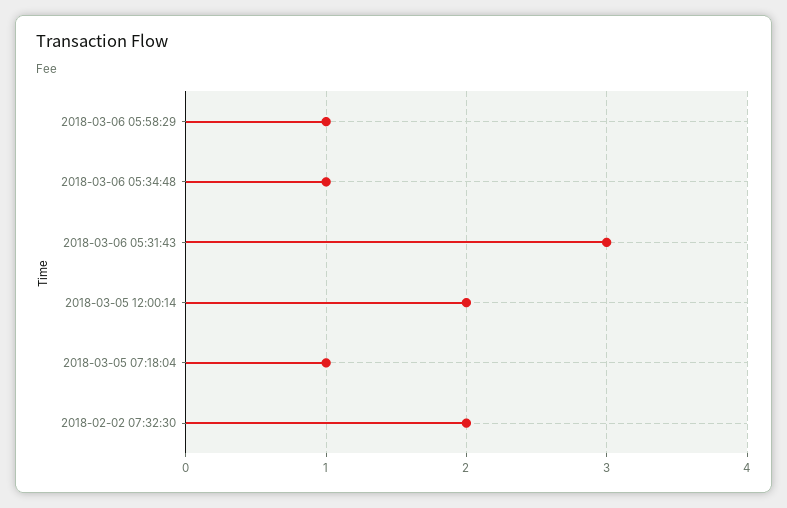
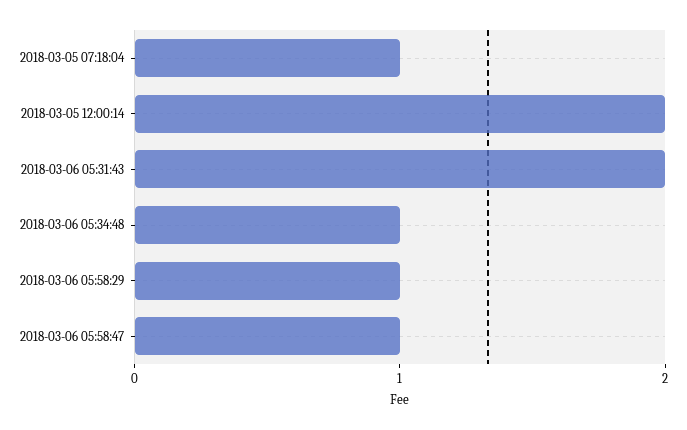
2018-03-06 05:31:43: 3 -> 2
2018-02-02 07:32:30: 2 -> none
2018-03-06 05:58:47: none -> 1

